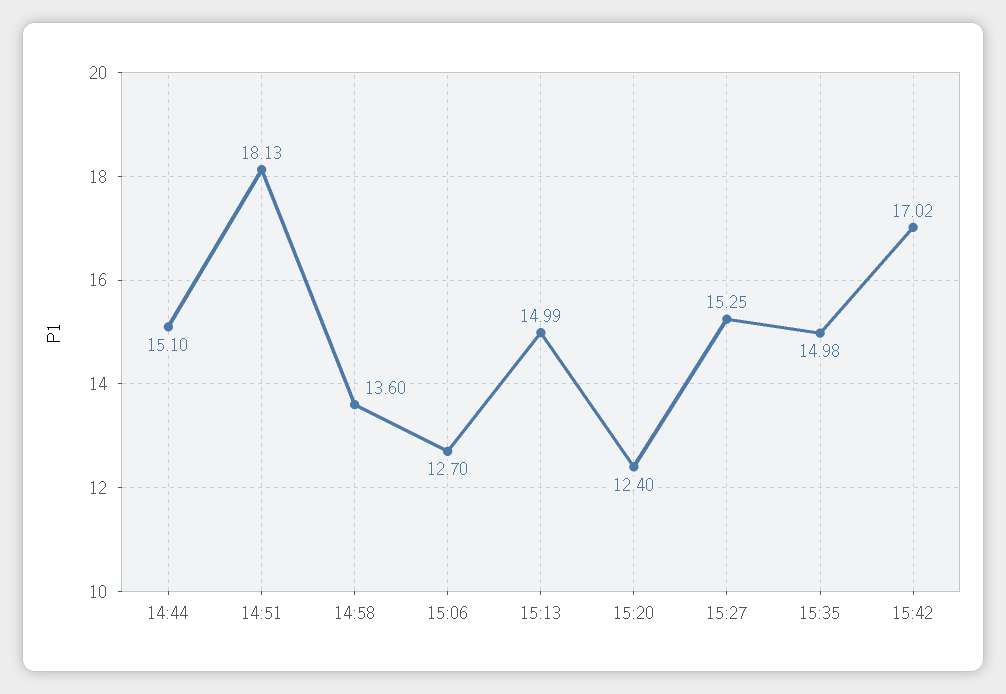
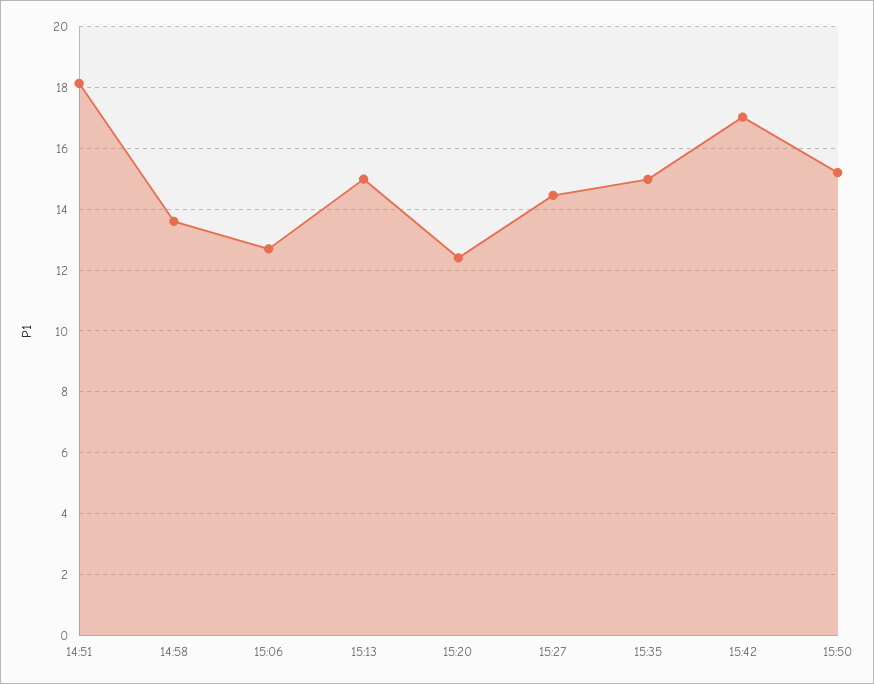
14:44: 15.1 -> none
15:27: 15.25 -> 14.4
15:50: none -> 15.2

